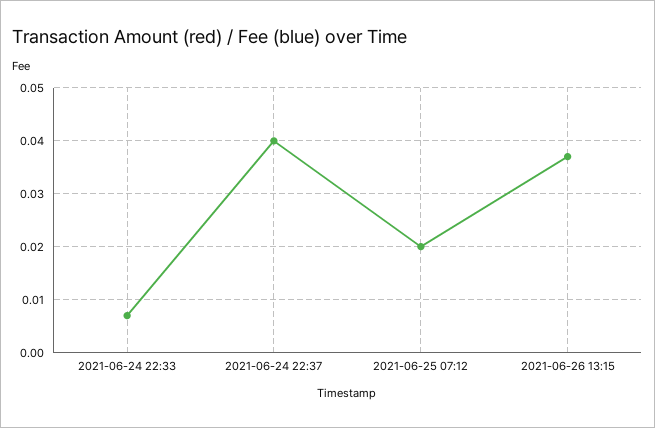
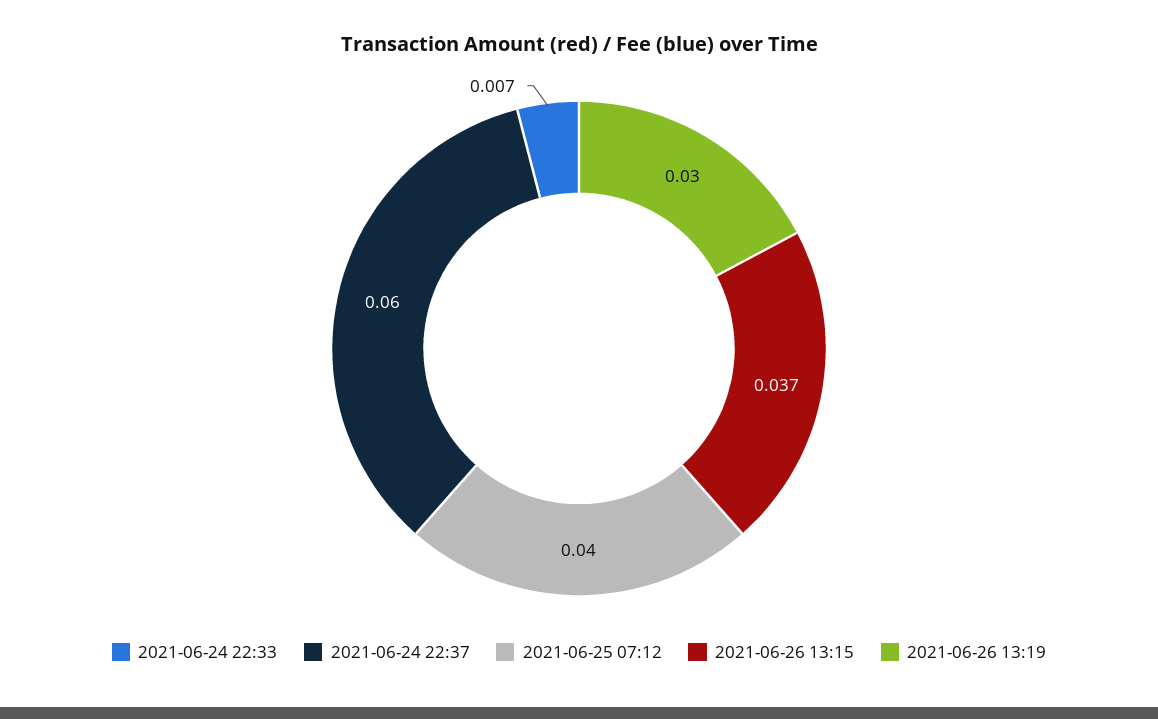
2021-06-24 22:37: 0.04 -> 0.06
2021-06-25 07:12: 0.02 -> 0.04
2021-06-26 13:19: none -> 0.03

